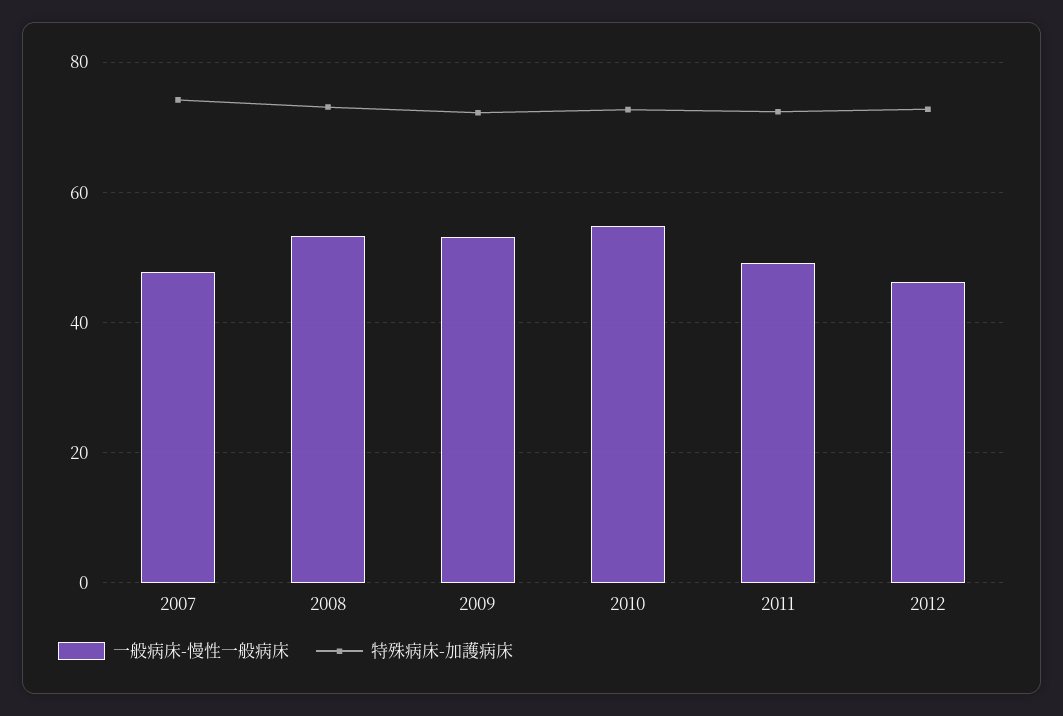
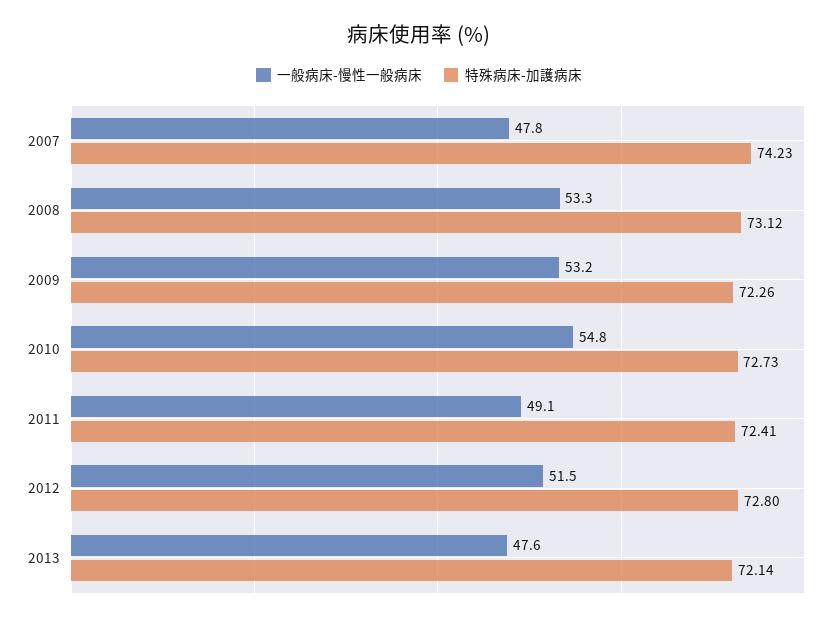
一般病床-慢性一般病床, 2012: 46 -> 51.5
一般病床-慢性一般病床, 2013: none -> 47.6
特殊病床-加護病床, 2013: none -> 72.14

